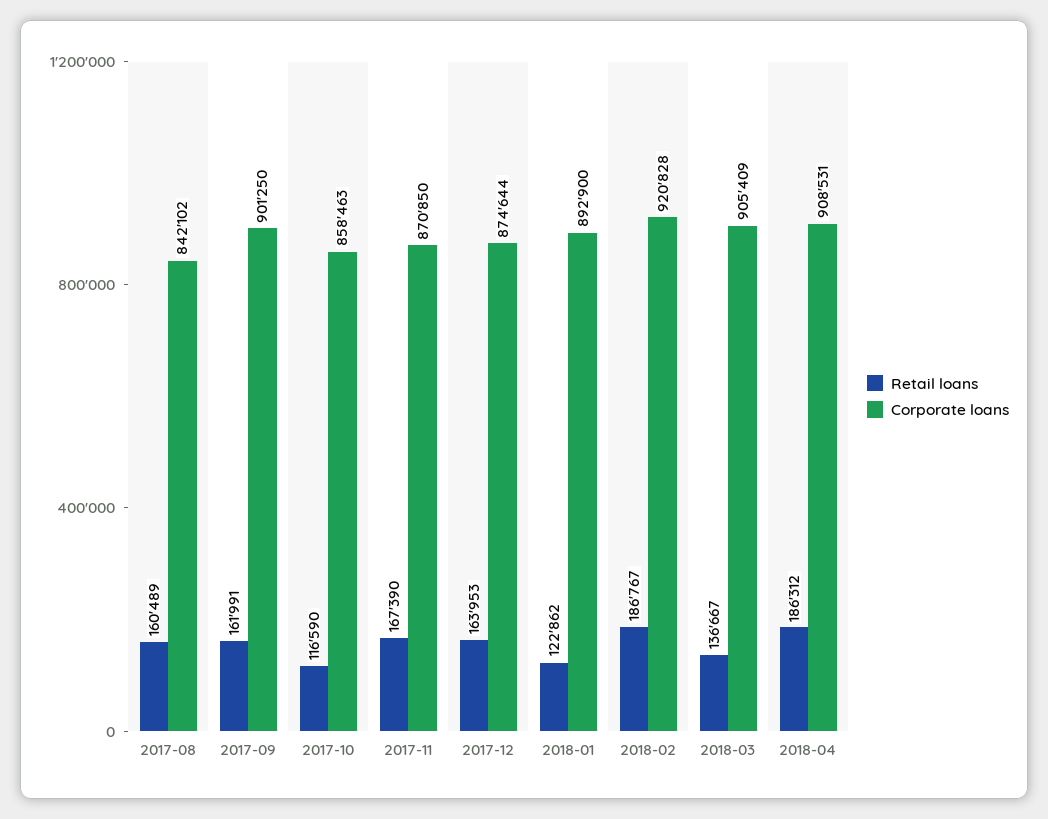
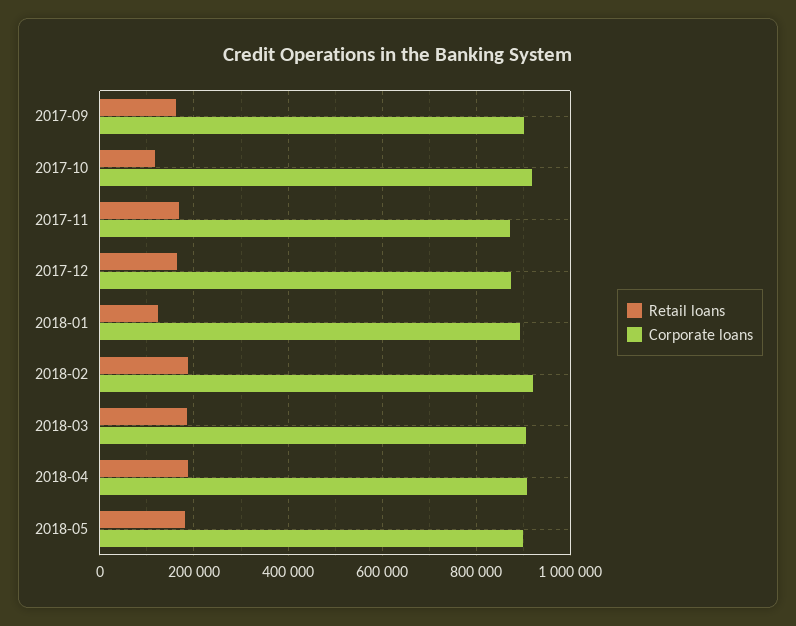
Retail loans, 2017-08: 160489 -> none
Corporate loans, 2017-08: 842102 -> none
Corporate loans, 2017-10: 858463 -> 920000
Retail loans, 2018-03: 136667 -> 180000
Retail loans, 2018-05: none -> 180000
Corporate loans, 2018-05: none -> 900000

